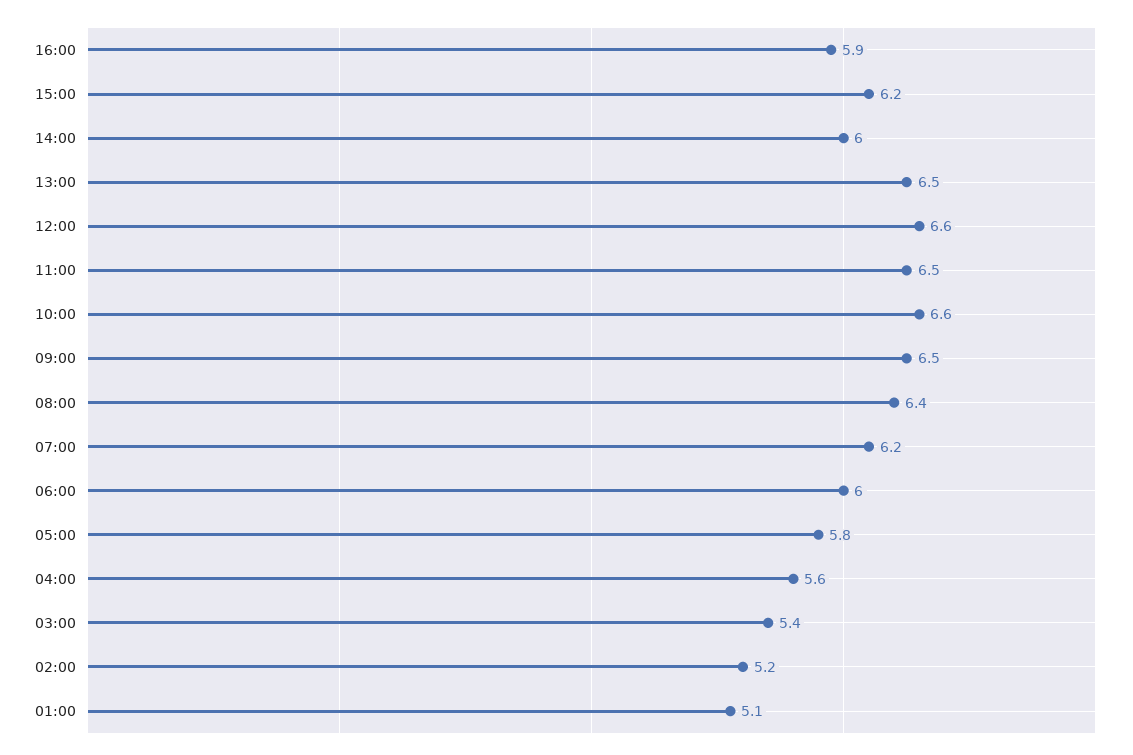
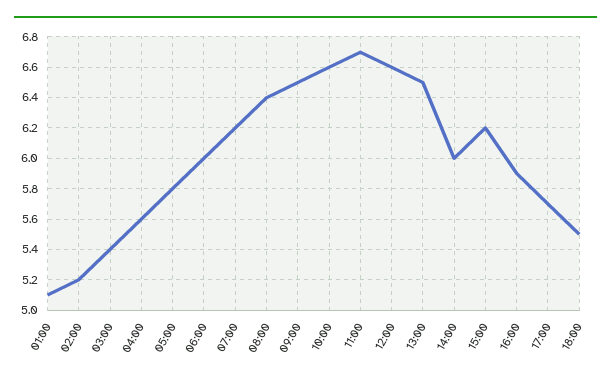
11:00: 6.5 -> 6.7
17:00: none -> 5.7
18:00: none -> 5.5

